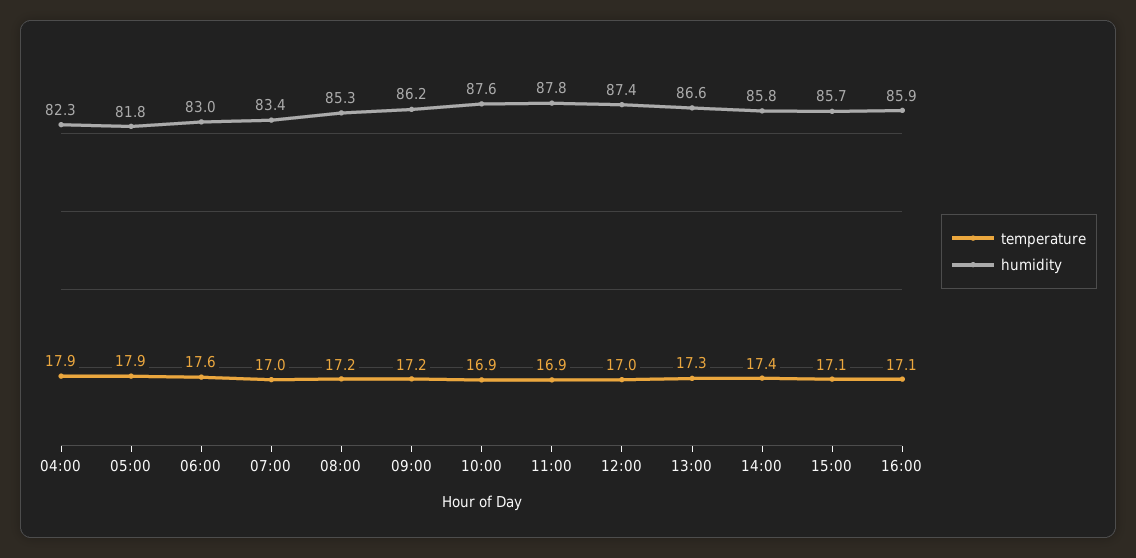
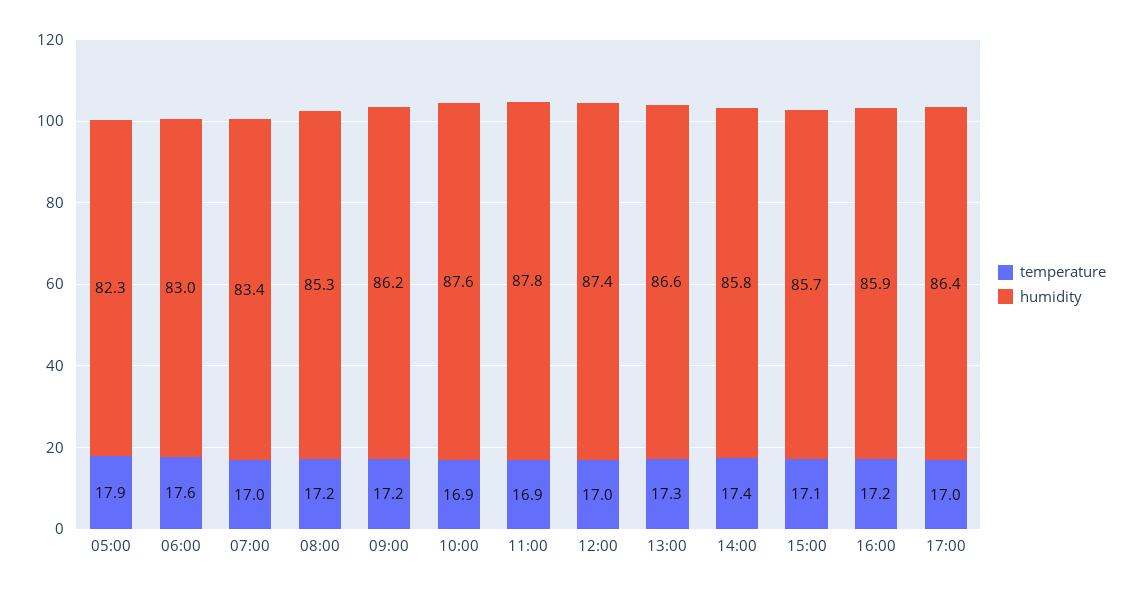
temperature, 04:00: 17.9 -> none
humidity, 04:00: 82.3 -> none
humidity, 05:00: 81.8 -> 82.3
temperature, 16:00: 17.1 -> 17.2
temperature, 17:00: none -> 17
humidity, 17:00: none -> 86.4

